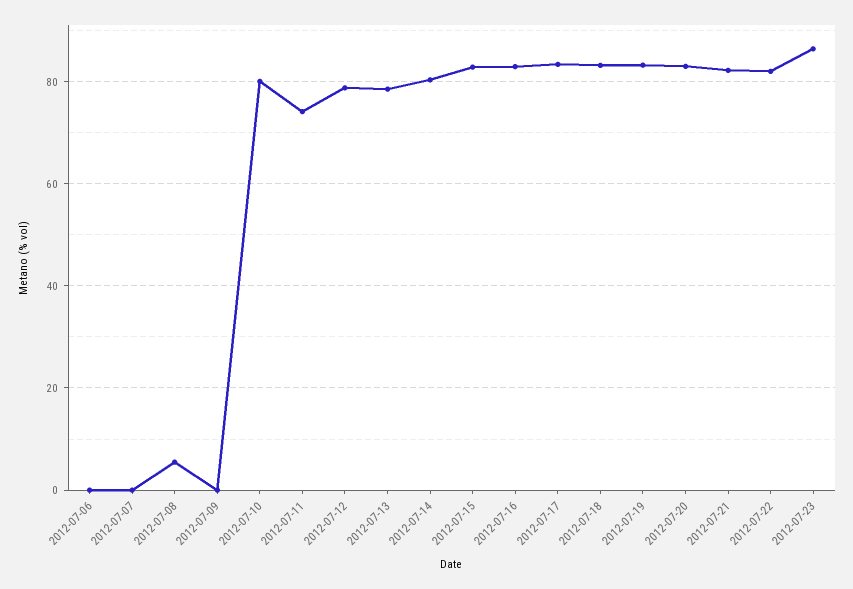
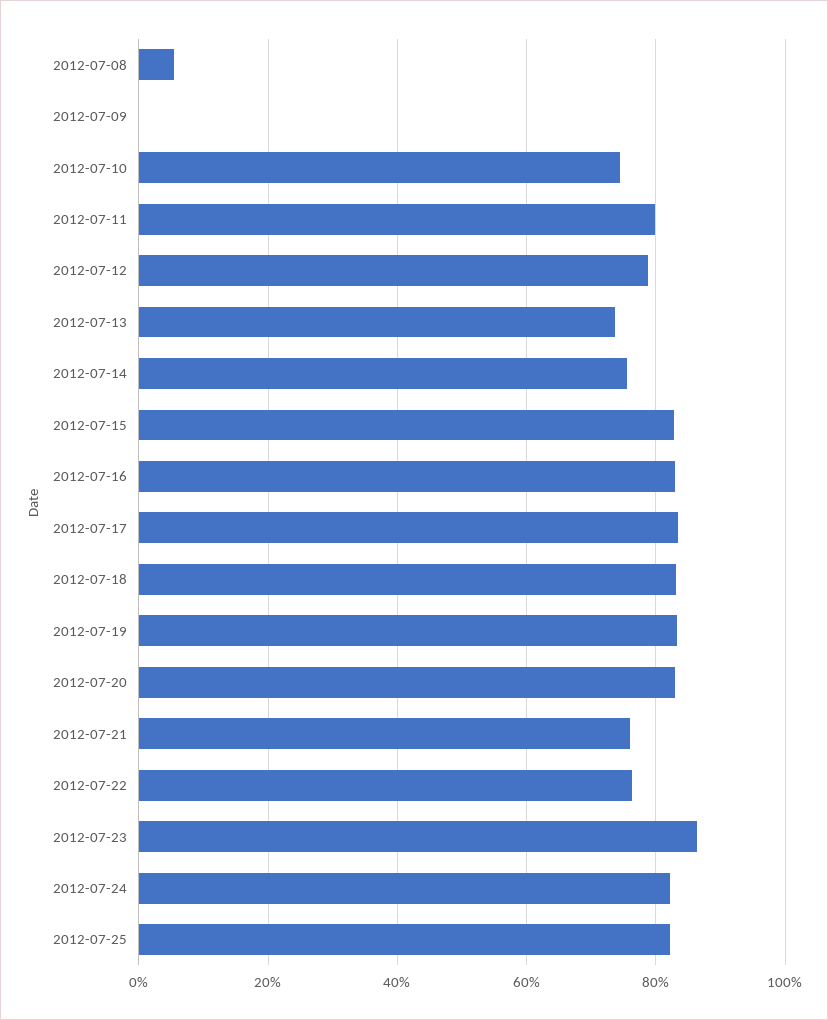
2012-07-06: 0 -> none
2012-07-07: 0 -> none
2012-07-10: 80 -> 74
2012-07-11: 74 -> 80
2012-07-13: 78 -> 74
2012-07-14: 80 -> 76
2012-07-21: 82 -> 76
2012-07-22: 82 -> 76
2012-07-24: none -> 82
2012-07-25: none -> 82

